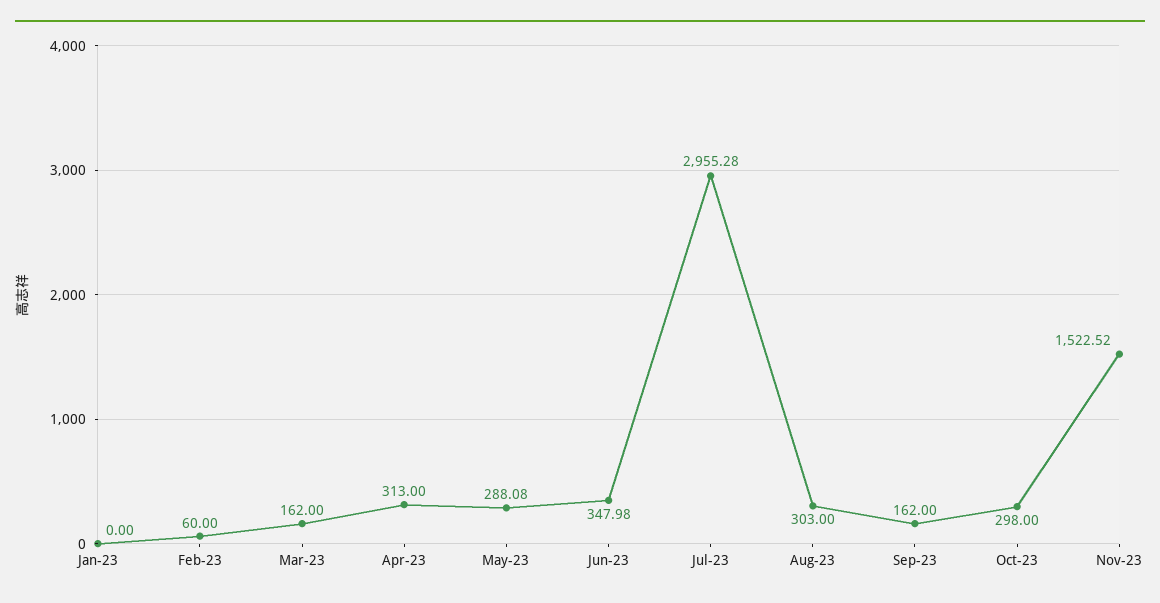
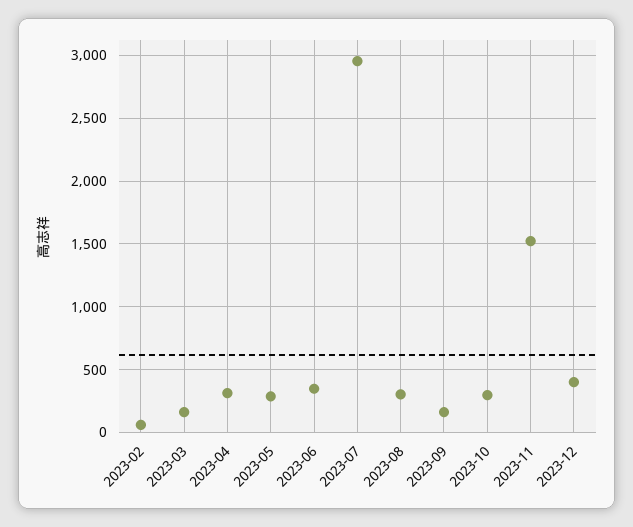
Jan-23: 0 -> none
2023-12: none -> 400

